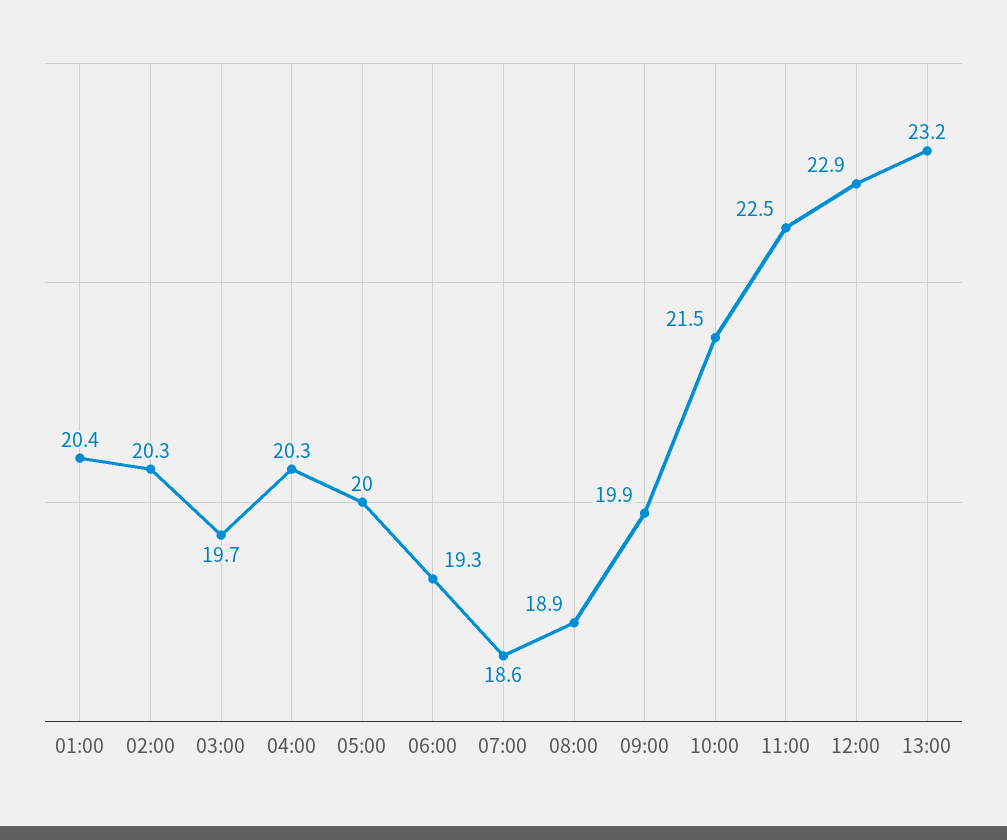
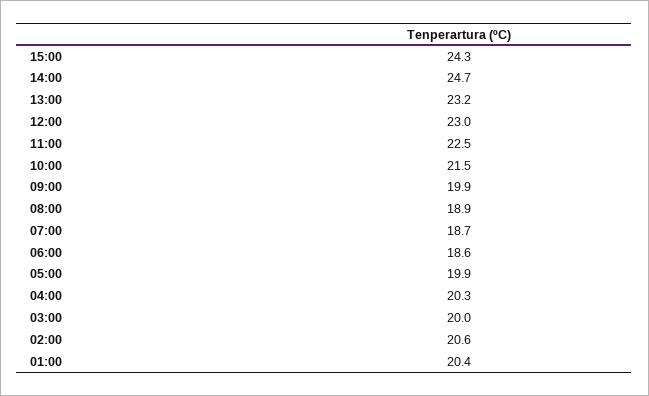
02:00: 20.3 -> 20.6
03:00: 19.7 -> 20
05:00: 20 -> 19.9
06:00: 19.3 -> 18.6
07:00: 18.6 -> 18.7
12:00: 22.9 -> 23
15:00: none -> 24.3
14:00: none -> 24.7

